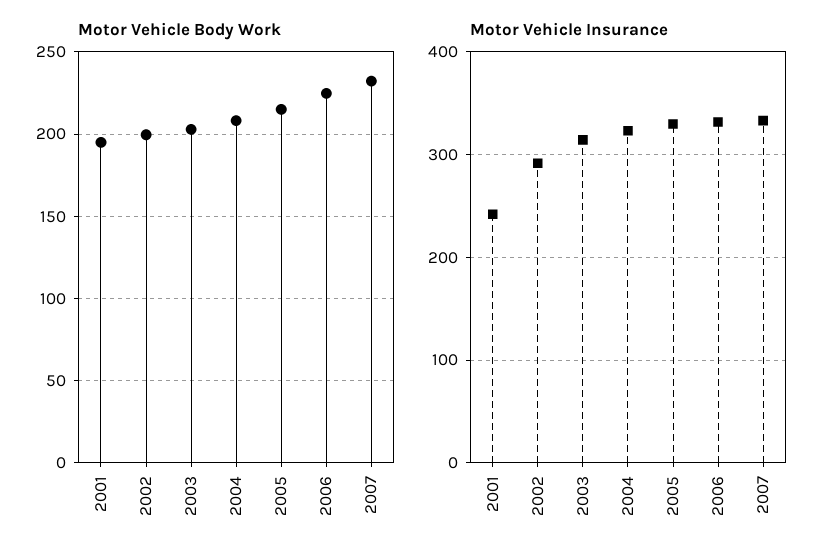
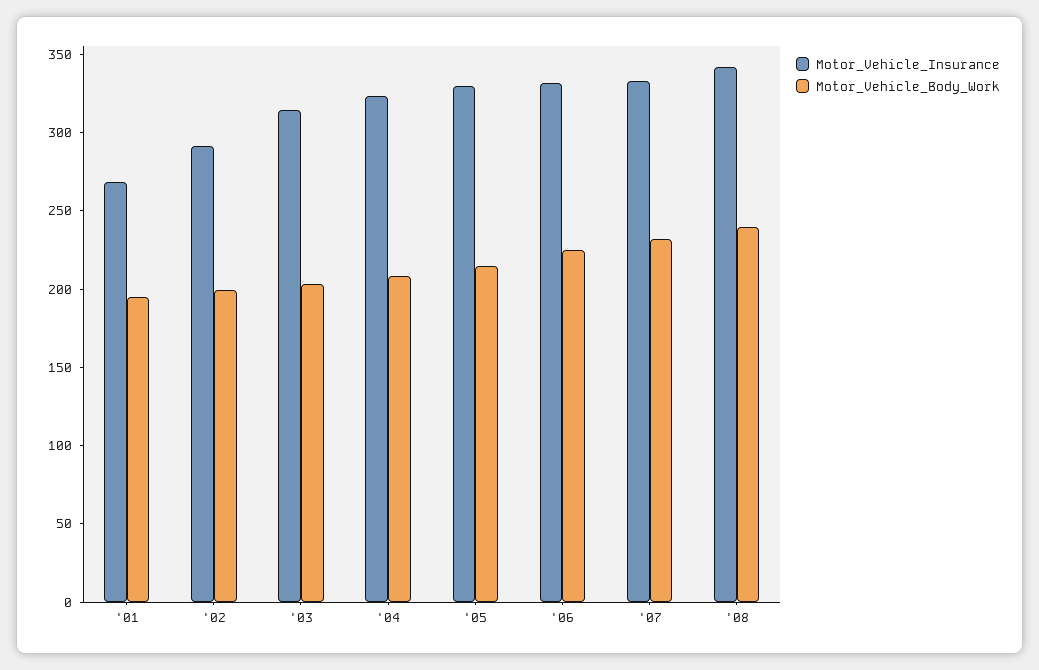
Motor Vehicle Insurance, 2001: 240 -> 270
Motor Vehicle Insurance, '08: none -> 340
Motor Vehicle Body Work, '08: none -> 240

